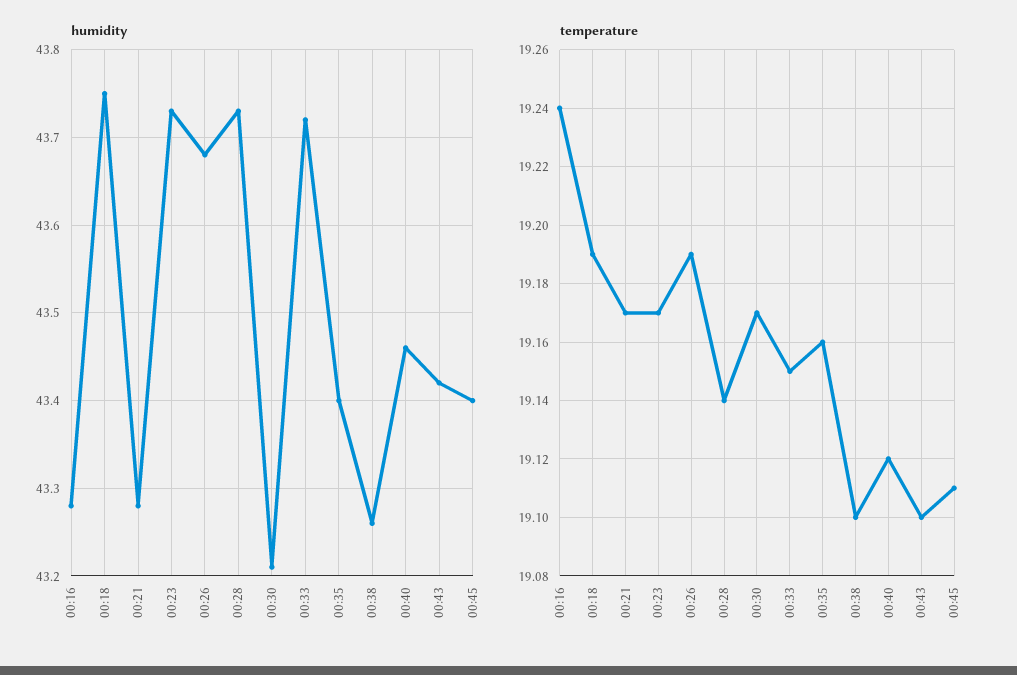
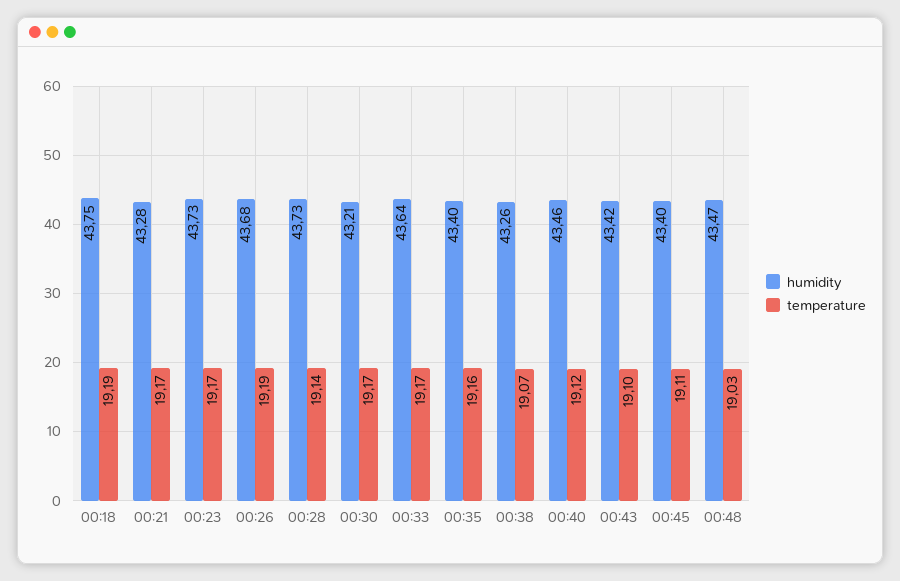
humidity, 00:16: 43.28 -> none
humidity, 00:33: 43.72 -> 43.64
temperature, 00:16: 19.24 -> none
temperature, 00:33: 19.15 -> 19.17
temperature, 00:38: 19.1 -> 19.07
humidity, 00:48: none -> 43.47
temperature, 00:48: none -> 19.03

